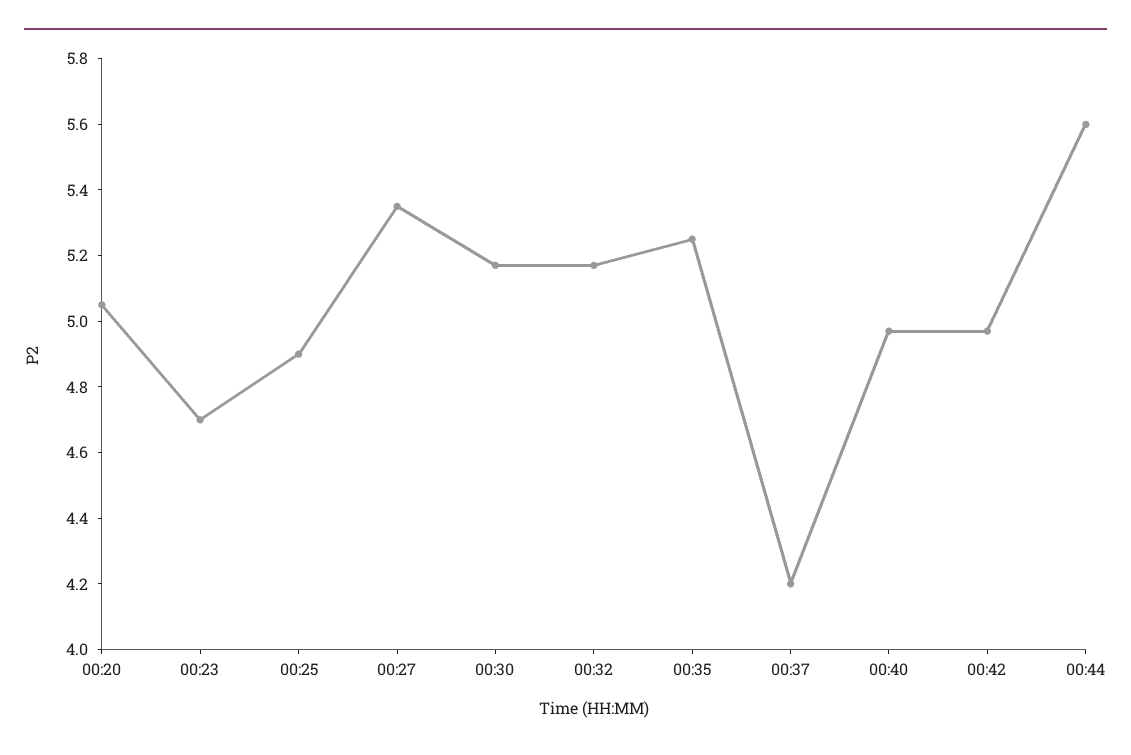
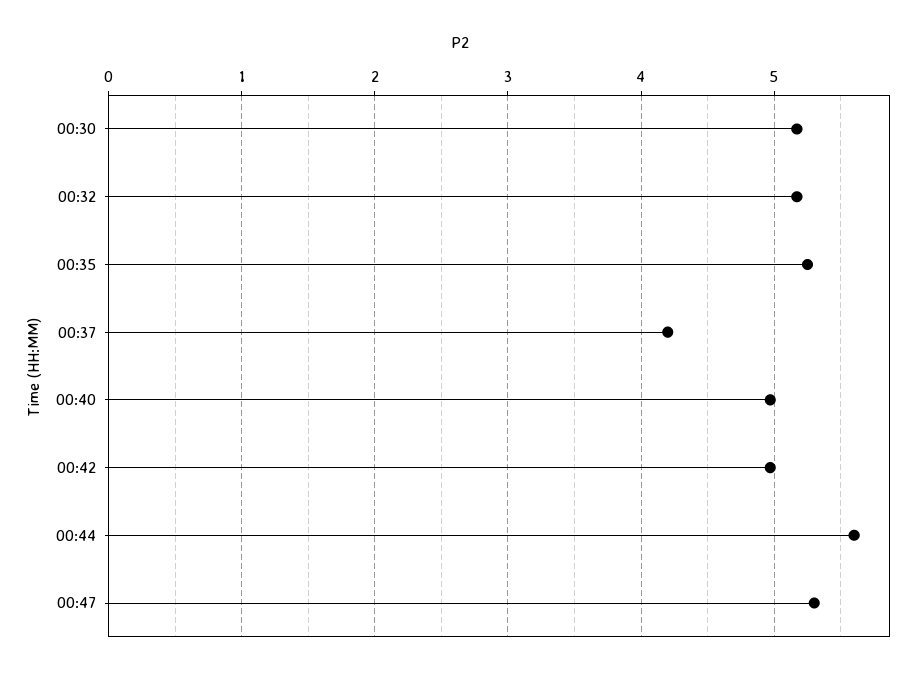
00:20: 5.05 -> none
00:23: 4.7 -> none
00:25: 4.9 -> none
00:27: 5.35 -> none
00:47: none -> 5.3

